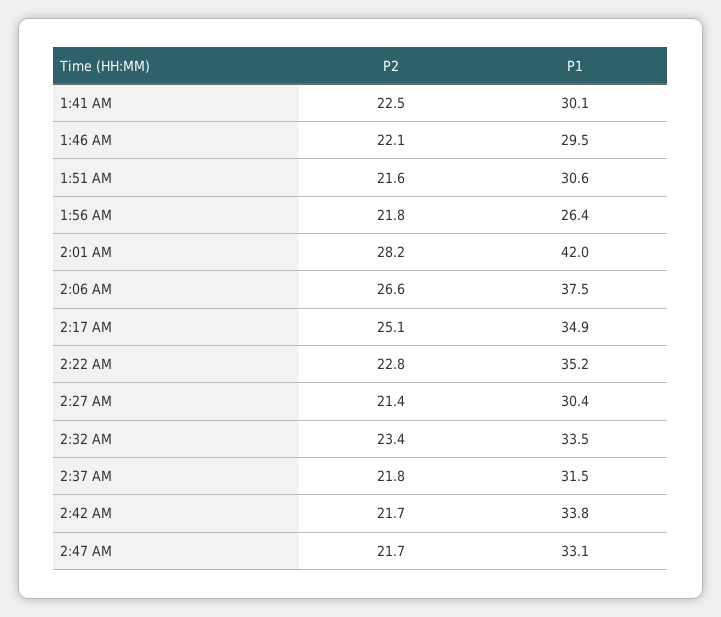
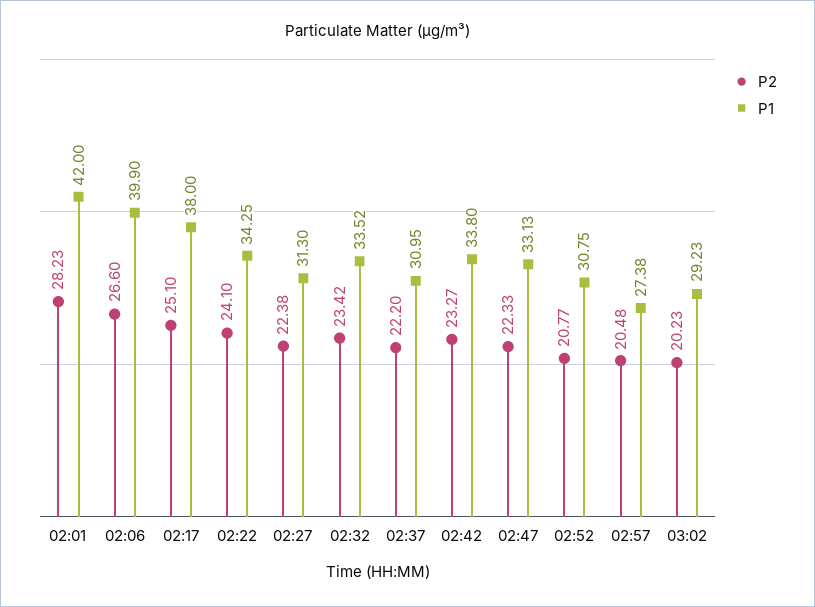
P2, 1:41 AM: 22.5 -> none
P1, 1:41 AM: 30.1 -> none
P2, 1:46 AM: 22.1 -> none
P1, 1:46 AM: 29.5 -> none
P2, 1:51 AM: 21.6 -> none
P1, 1:51 AM: 30.6 -> none
P2, 1:56 AM: 21.8 -> none
P1, 1:56 AM: 26.4 -> none
P1, 2:06 AM: 37.5 -> 39.9
P1, 2:17 AM: 34.9 -> 38
P2, 2:22 AM: 22.8 -> 24.1
P1, 2:22 AM: 35.2 -> 34.25
P2, 2:27 AM: 21.4 -> 22.38
P1, 2:27 AM: 30.4 -> 31.3
P2, 2:37 AM: 21.8 -> 22.2
P1, 2:37 AM: 31.5 -> 30.95
P2, 2:42 AM: 21.7 -> 23.27
P2, 2:47 AM: 21.7 -> 22.33
P2, 02:52: none -> 20.77
P1, 02:52: none -> 30.75
P2, 02:57: none -> 20.48
P1, 02:57: none -> 27.38
P2, 03:02: none -> 20.23
P1, 03:02: none -> 29.23

